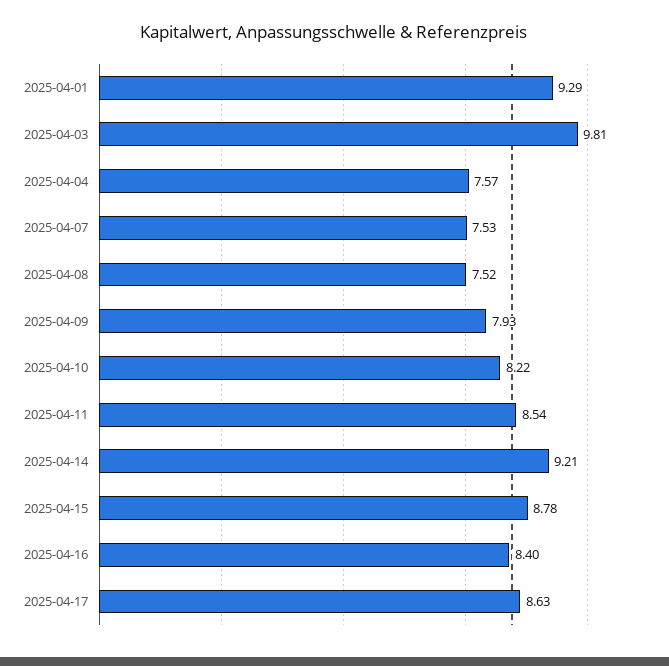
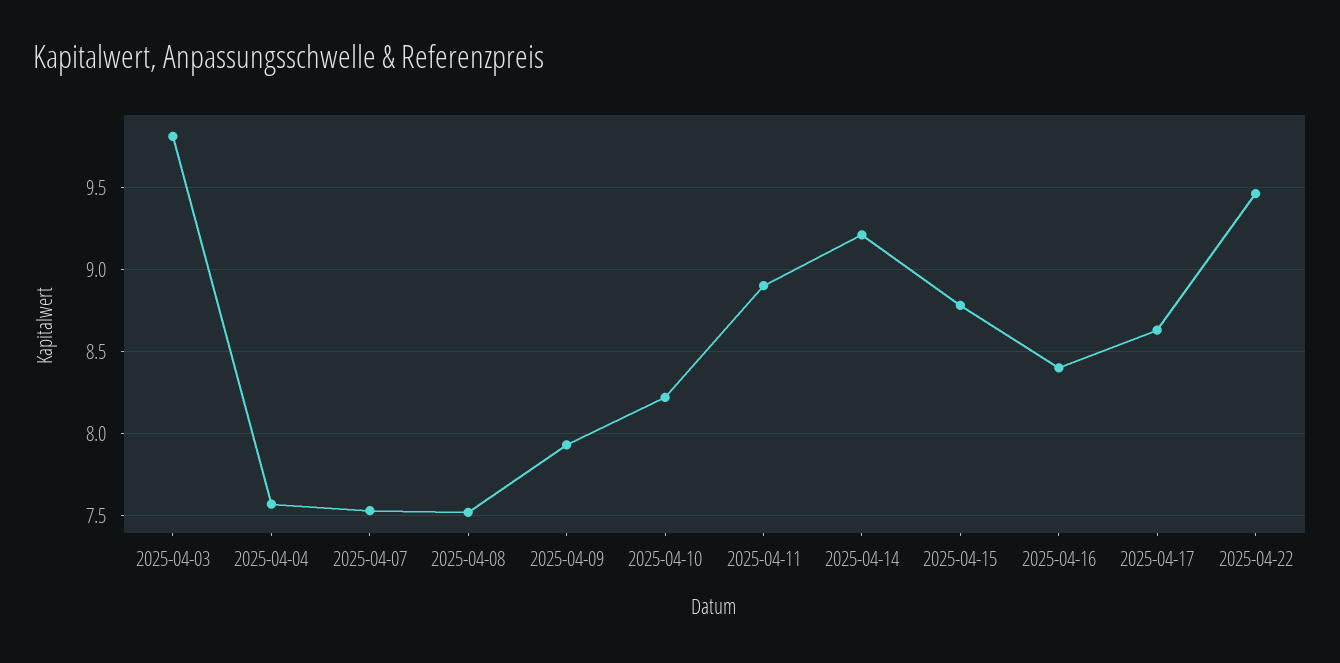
2025-04-01: 9.29 -> none
2025-04-11: 8.54 -> 8.9
2025-04-22: none -> 9.45

